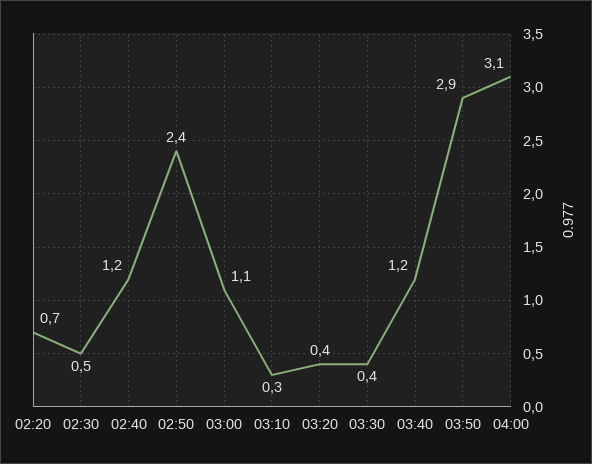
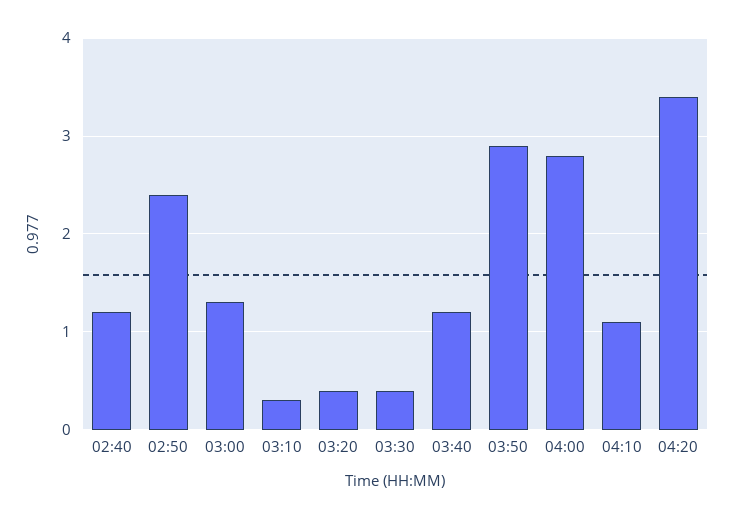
02:20: 0.7 -> none
02:30: 0.5 -> none
03:00: 1.1 -> 1.3
04:00: 3.1 -> 2.8
04:10: none -> 1.1
04:20: none -> 3.4

